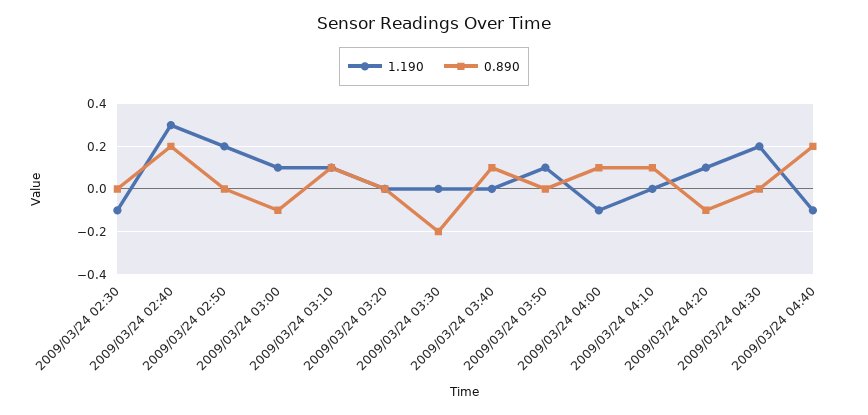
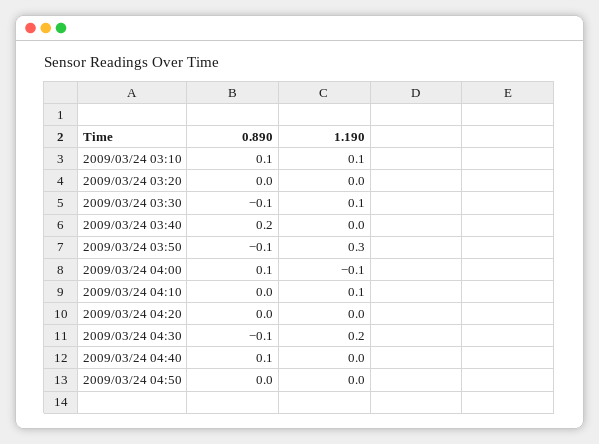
1.190, 2009/03/24 02:30: -0.1 -> none
0.890, 2009/03/24 02:30: 0 -> none
1.190, 2009/03/24 02:40: 0.3 -> none
0.890, 2009/03/24 02:40: 0.2 -> none
1.190, 2009/03/24 02:50: 0.2 -> none
0.890, 2009/03/24 02:50: 0 -> none
1.190, 2009/03/24 03:00: 0.1 -> none
0.890, 2009/03/24 03:00: -0.1 -> none
1.190, 2009/03/24 03:30: 0 -> 0.1
0.890, 2009/03/24 03:30: -0.2 -> -0.1
0.890, 2009/03/24 03:40: 0.1 -> 0.2
1.190, 2009/03/24 03:50: 0.1 -> 0.3
0.890, 2009/03/24 03:50: 0 -> -0.1
1.190, 2009/03/24 04:10: 0 -> 0.1
0.890, 2009/03/24 04:10: 0.1 -> 0
1.190, 2009/03/24 04:20: 0.1 -> 0
0.890, 2009/03/24 04:20: -0.1 -> 0
0.890, 2009/03/24 04:30: 0 -> -0.1
1.190, 2009/03/24 04:40: -0.1 -> 0
0.890, 2009/03/24 04:40: 0.2 -> 0.1
0.890, 2009/03/24 04:50: none -> 0
1.190, 2009/03/24 04:50: none -> 0

